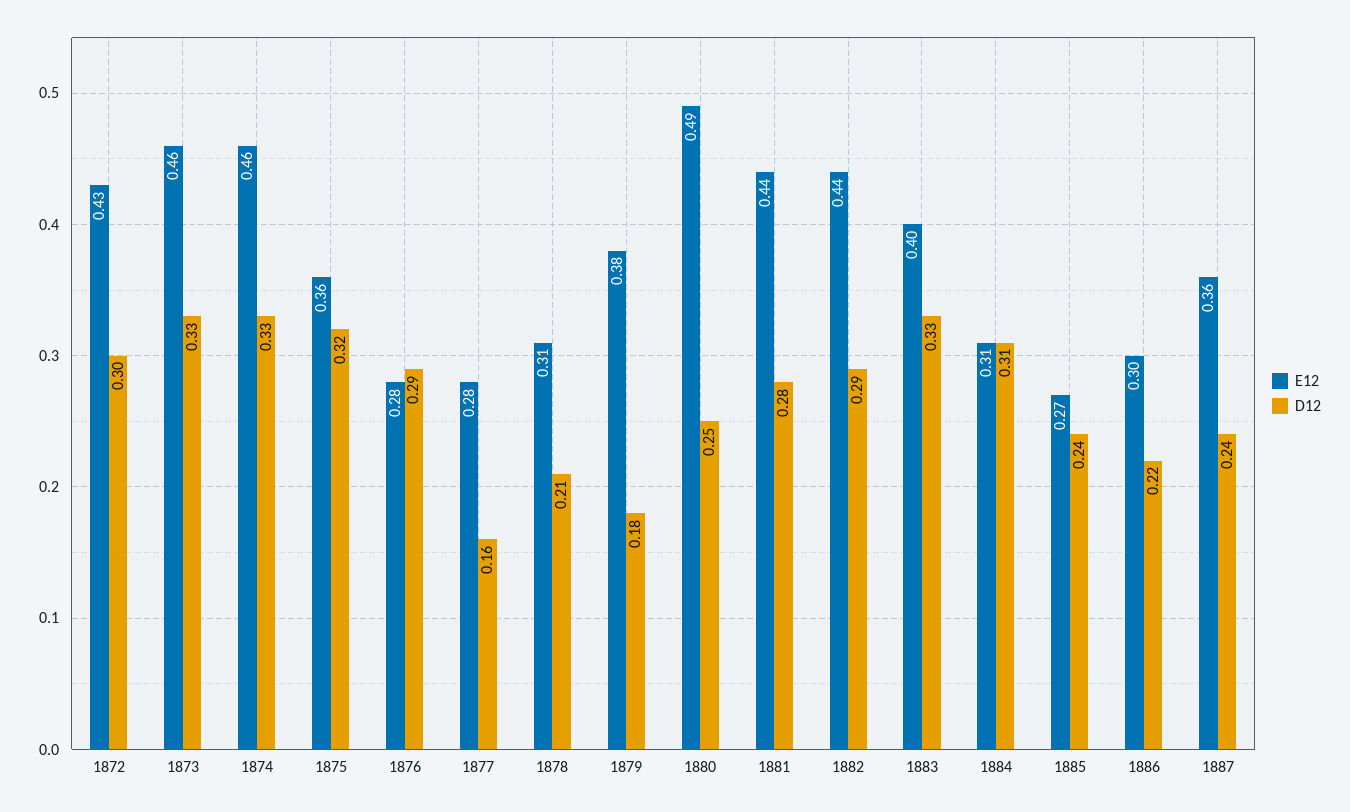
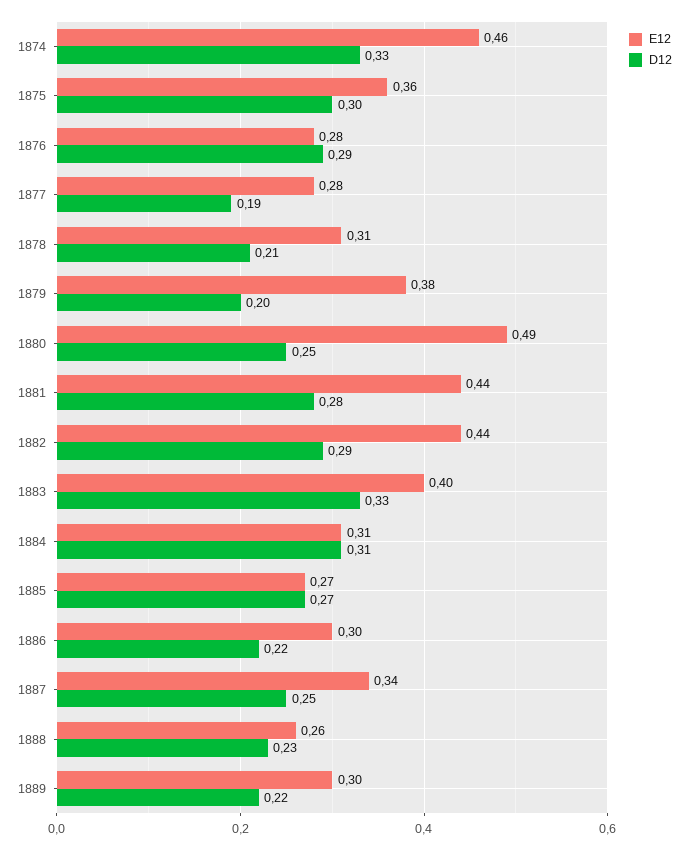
E12, 1872: 0.43 -> none
D12, 1872: 0.3 -> none
E12, 1873: 0.46 -> none
D12, 1873: 0.33 -> none
D12, 1875: 0.32 -> 0.3
D12, 1877: 0.16 -> 0.19
D12, 1879: 0.18 -> 0.2
D12, 1885: 0.24 -> 0.27
E12, 1887: 0.36 -> 0.34
D12, 1887: 0.24 -> 0.25
E12, 1888: none -> 0.26
D12, 1888: none -> 0.23
E12, 1889: none -> 0.3
D12, 1889: none -> 0.22

